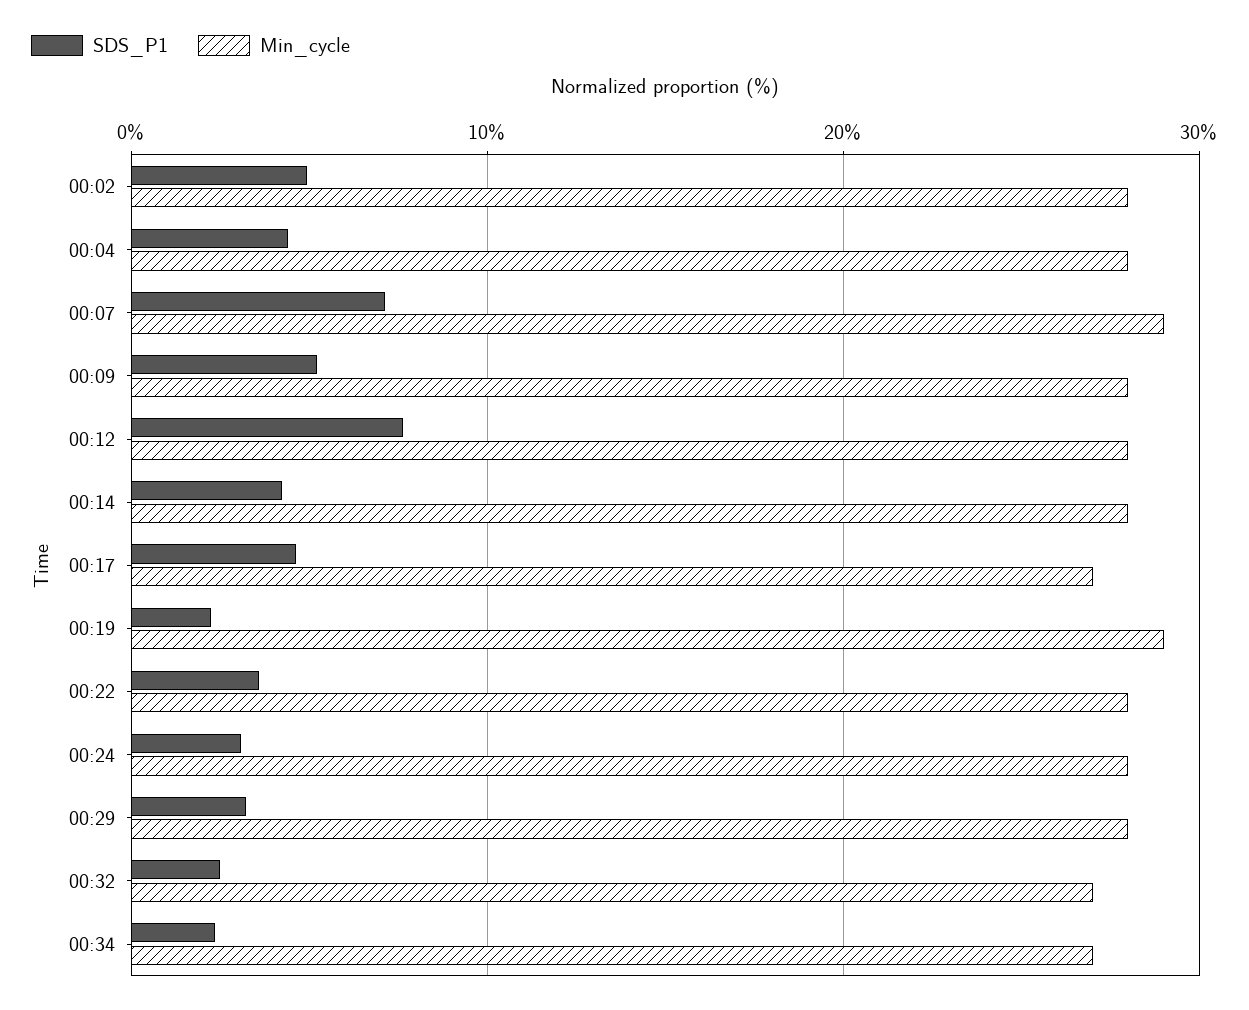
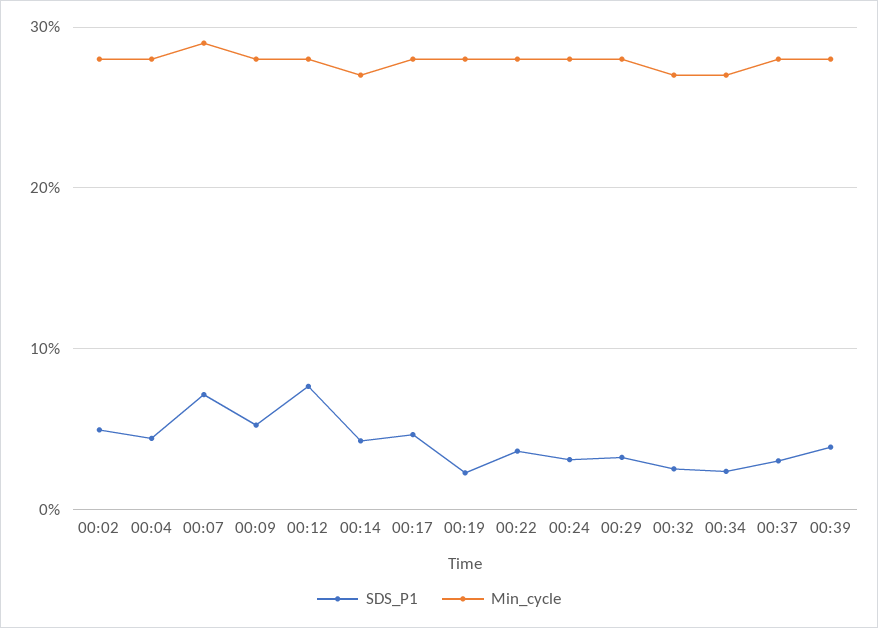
Min_cycle, 00:14: 28 -> 27
Min_cycle, 00:17: 27 -> 28
Min_cycle, 00:19: 29 -> 28
SDS_P1, 00:37: none -> 3
Min_cycle, 00:37: none -> 28
SDS_P1, 00:39: none -> 4
Min_cycle, 00:39: none -> 28

